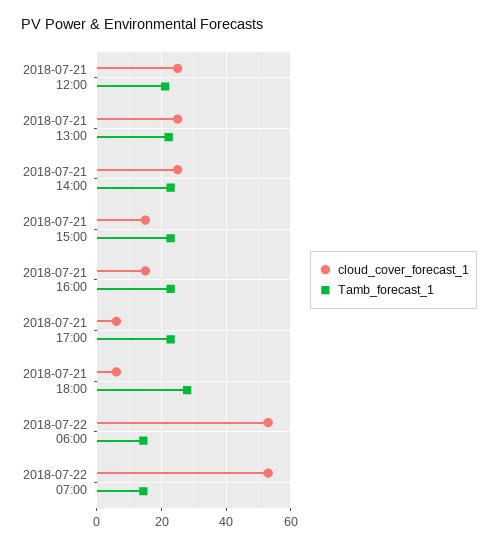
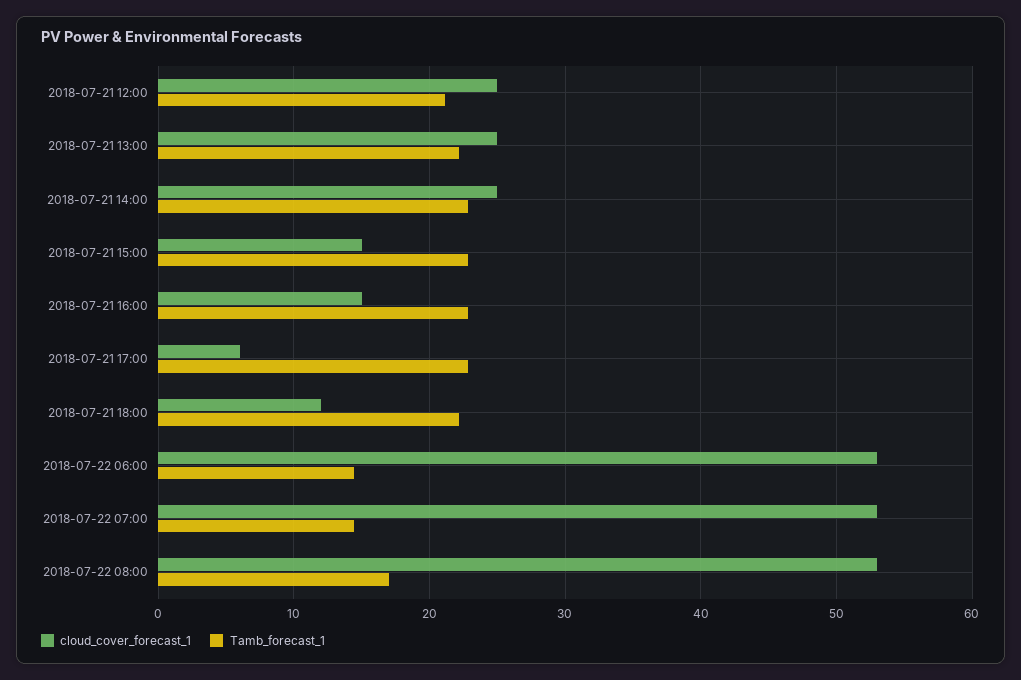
cloud_cover_forecast_1, 2018-07-21 18:00: 6 -> 12
Tamb_forecast_1, 2018-07-21 18:00: 28 -> 22
cloud_cover_forecast_1, 2018-07-22 08:00: none -> 53
Tamb_forecast_1, 2018-07-22 08:00: none -> 17

